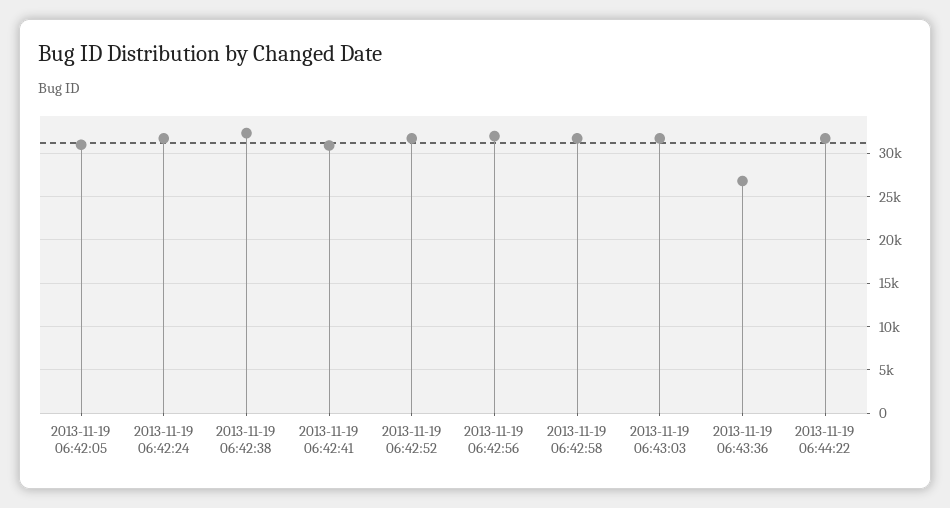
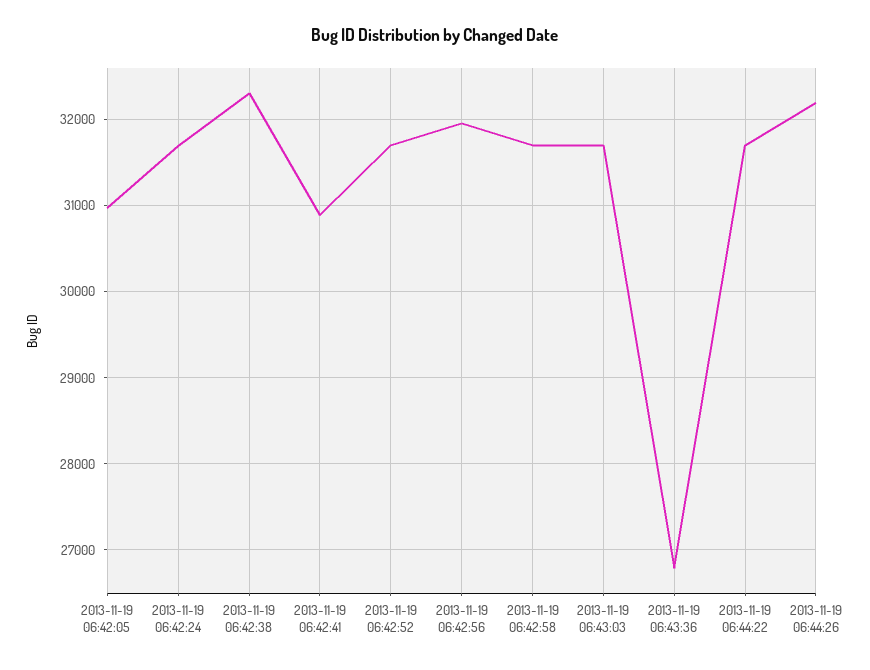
2013-11-19 06:44:26: none -> 32200

